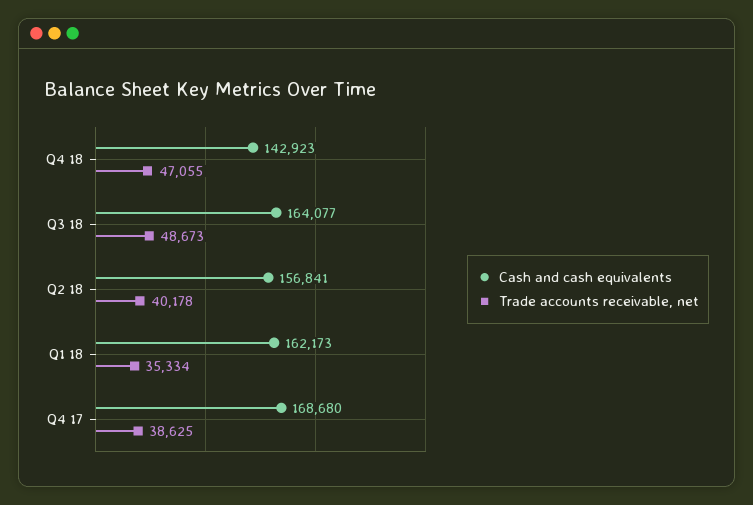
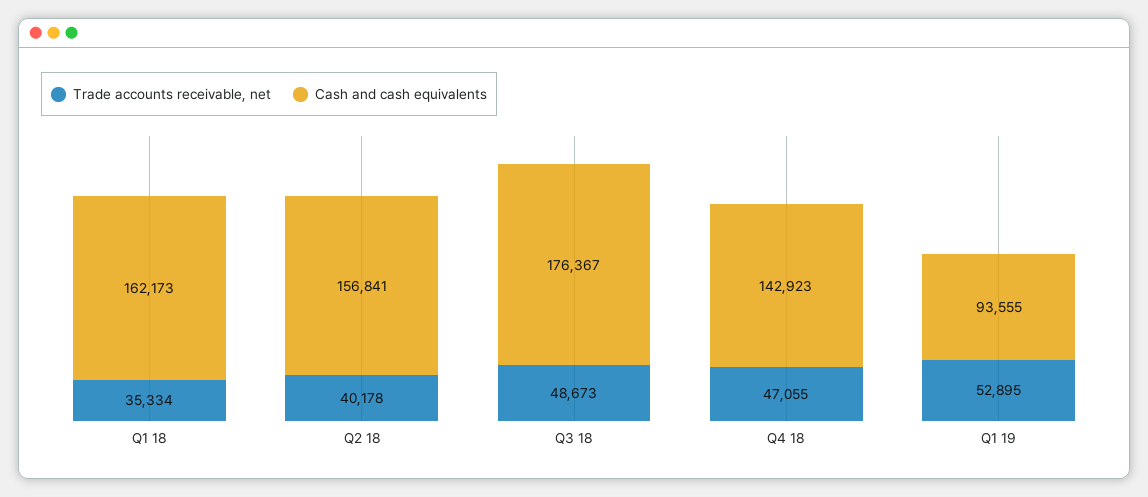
Cash and cash equivalents, Q3 18: 164077 -> 176367
Cash and cash equivalents, Q4 17: 168680 -> none
Trade accounts receivable, net, Q4 17: 38625 -> none
Trade accounts receivable, net, Q1 19: none -> 52895
Cash and cash equivalents, Q1 19: none -> 93555

